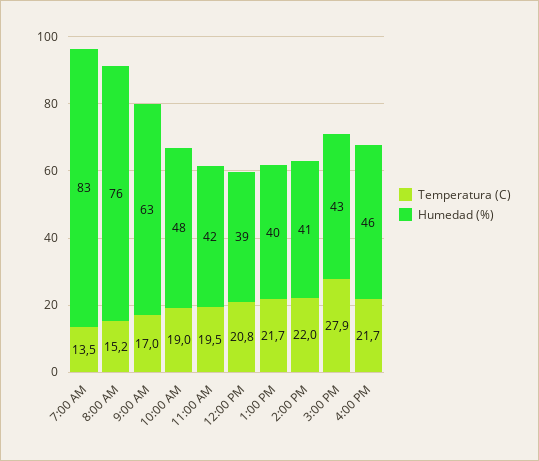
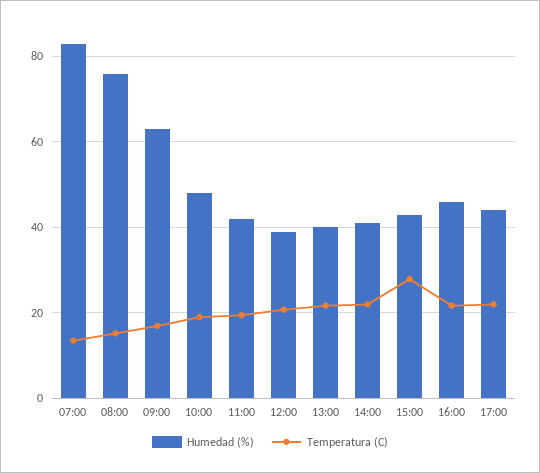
Humedad (%), 17:00: none -> 44
Temperatura (C), 17:00: none -> 22

